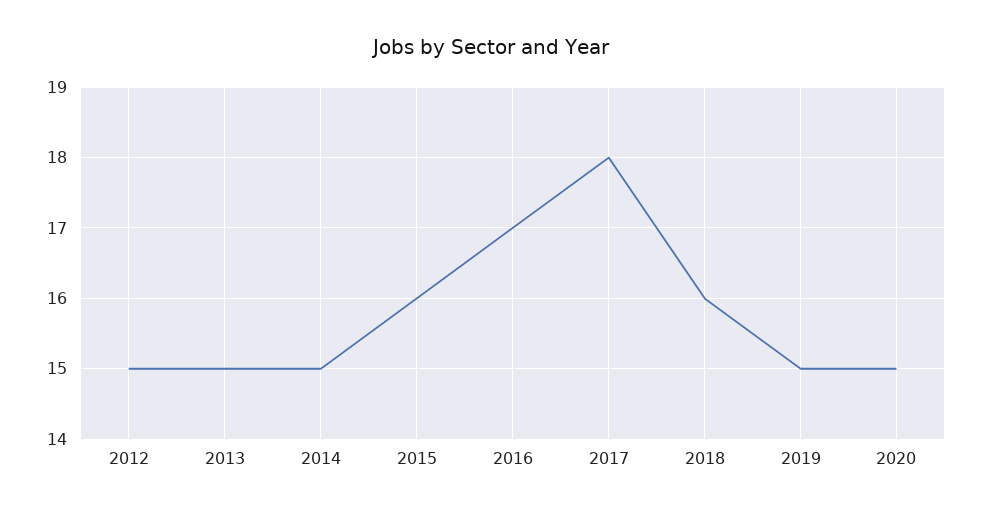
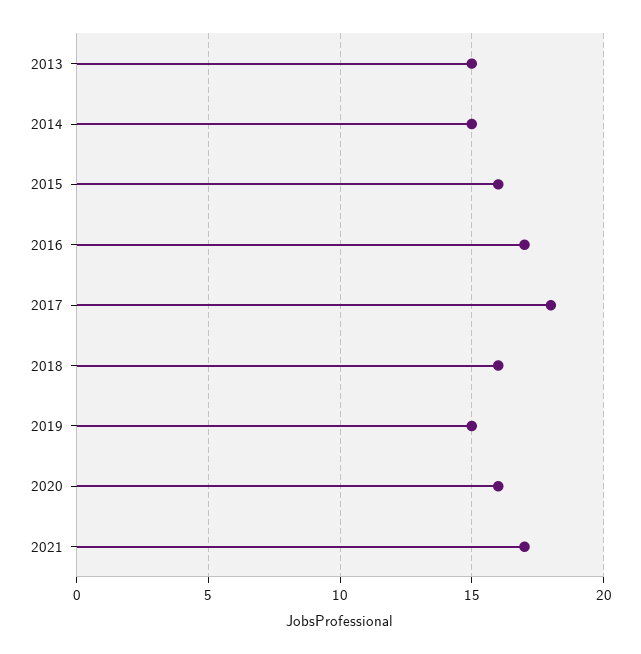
2012: 15 -> none
2020: 15 -> 16
2021: none -> 17

